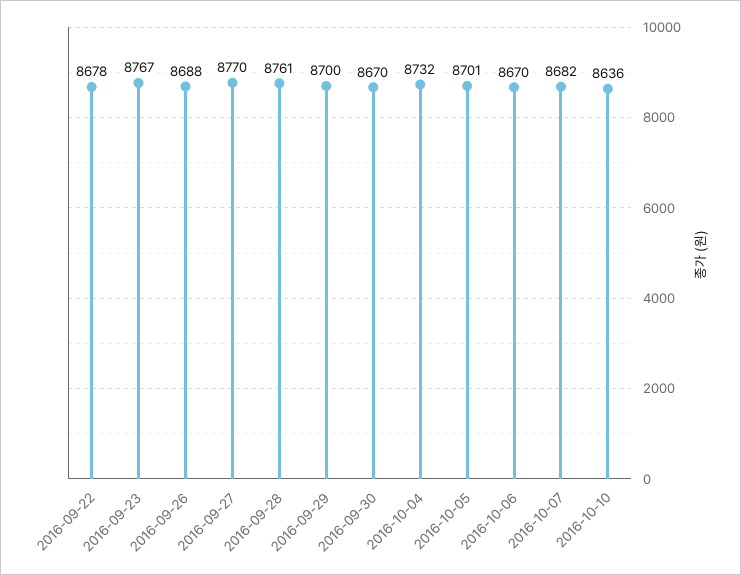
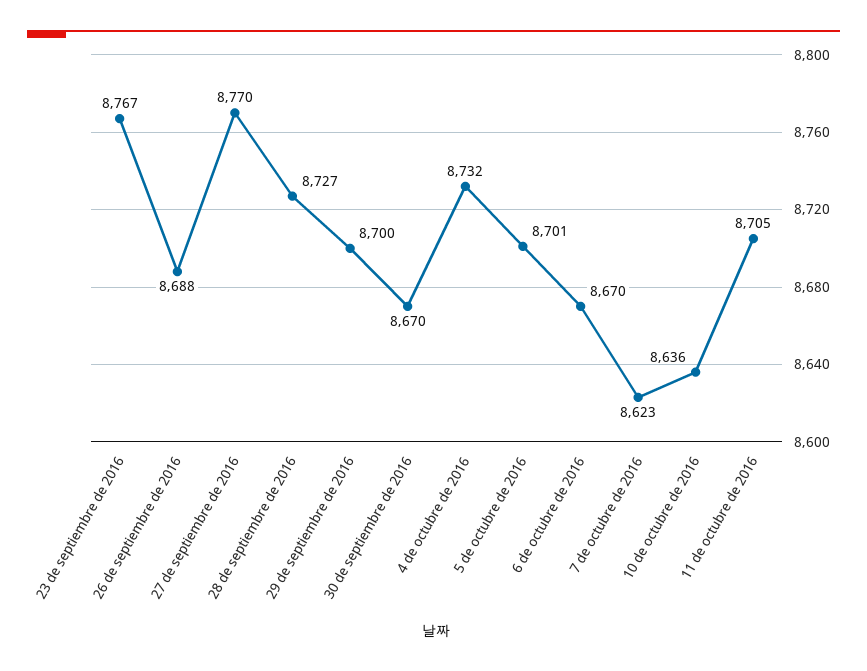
2016-09-22: 8678 -> none
2016-09-28: 8761 -> 8727
2016-10-07: 8682 -> 8623
11 de octubre de 2016: none -> 8705

